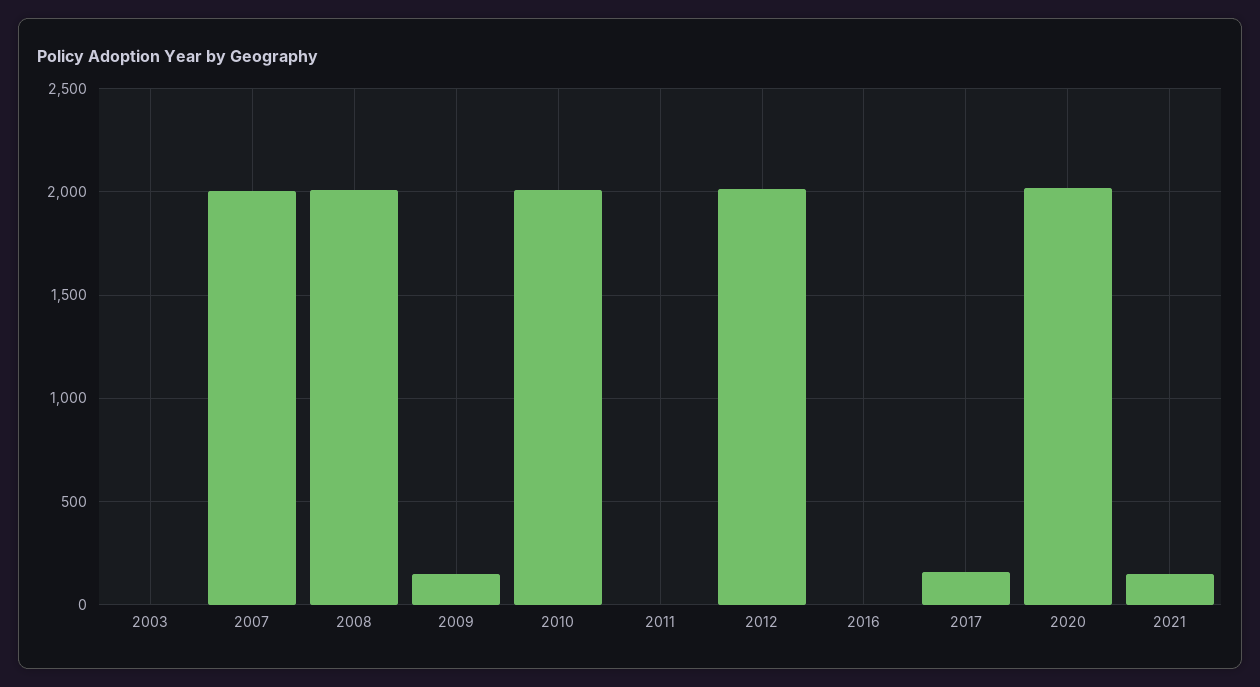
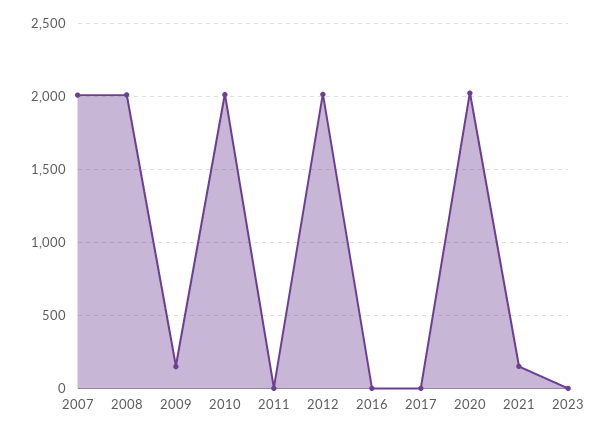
2003: 0 -> none
2017: 150 -> 0
2023: none -> 0

